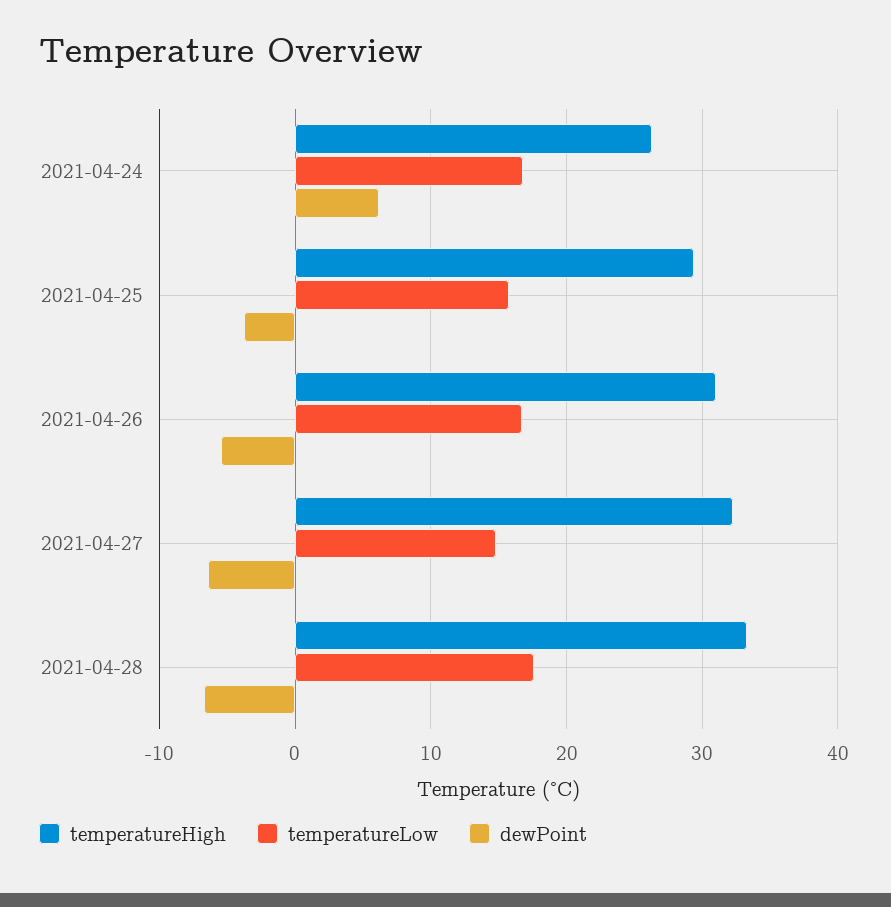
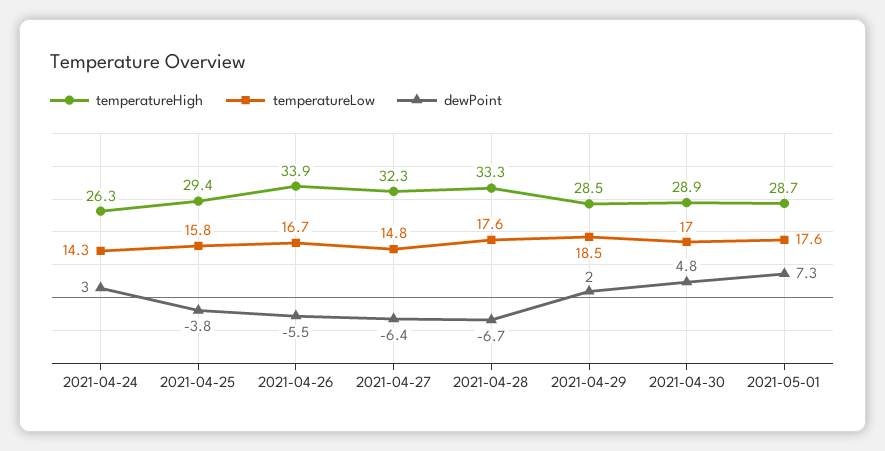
temperatureLow, 2021-04-24: 17 -> 14.3
dewPoint, 2021-04-24: 6 -> 3
temperatureHigh, 2021-04-26: 31 -> 33.9
temperatureHigh, 2021-04-29: none -> 28.5
temperatureLow, 2021-04-29: none -> 18.5
dewPoint, 2021-04-29: none -> 2
temperatureHigh, 2021-04-30: none -> 28.9
temperatureLow, 2021-04-30: none -> 17
dewPoint, 2021-04-30: none -> 4.8
temperatureHigh, 2021-05-01: none -> 28.7
temperatureLow, 2021-05-01: none -> 17.6
dewPoint, 2021-05-01: none -> 7.3

